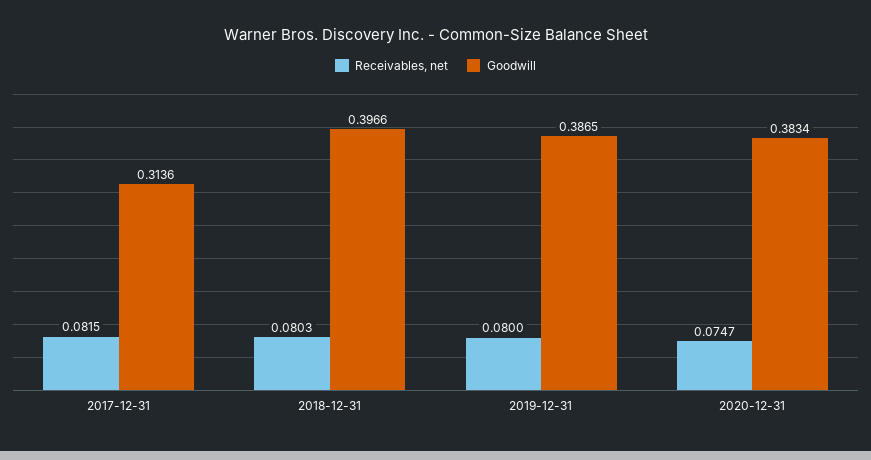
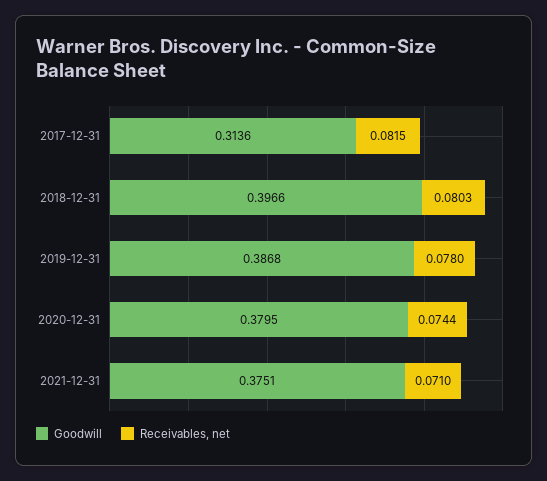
Receivables, net, 2019-12-31: 0.08 -> 0.078
Goodwill, 2019-12-31: 0.3865 -> 0.3868
Receivables, net, 2020-12-31: 0.0747 -> 0.0744
Goodwill, 2020-12-31: 0.3834 -> 0.3795
Goodwill, 2021-12-31: none -> 0.3751
Receivables, net, 2021-12-31: none -> 0.071

